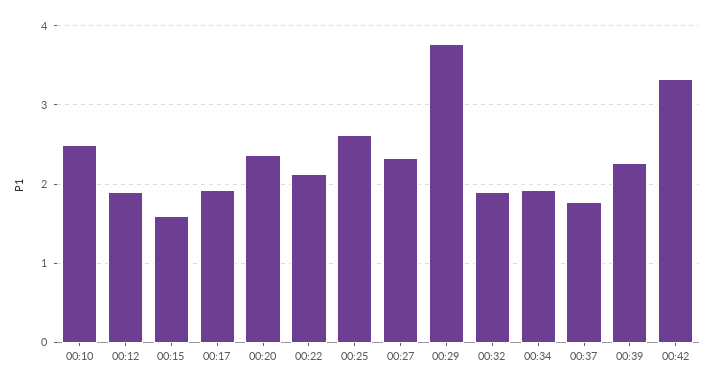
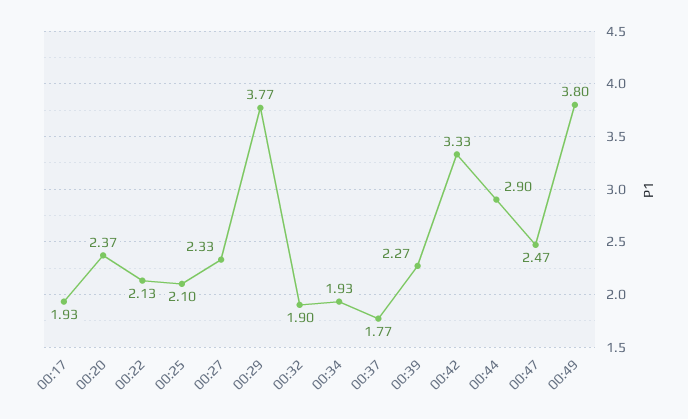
00:10: 2.5 -> none
00:12: 1.9 -> none
00:15: 1.6 -> none
00:25: 2.6 -> 2.1
00:44: none -> 2.9
00:47: none -> 2.47
00:49: none -> 3.8

